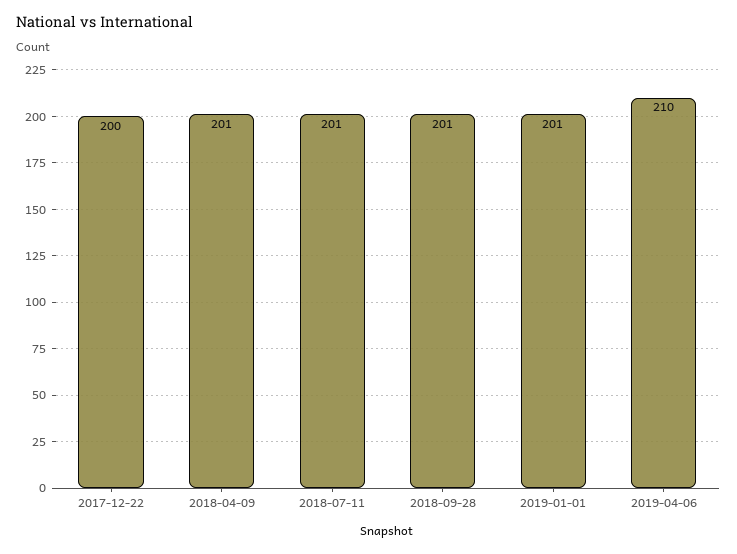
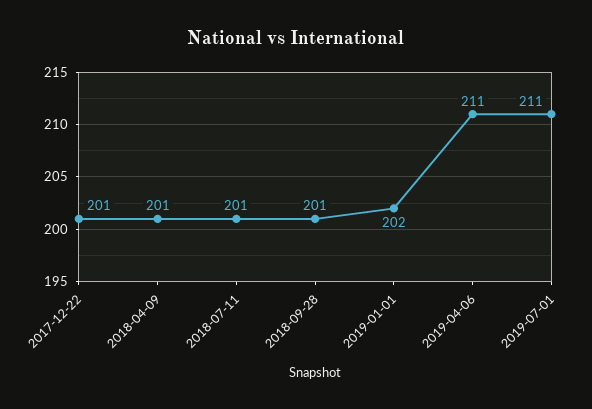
2017-12-22: 200 -> 201
2019-01-01: 201 -> 202
2019-04-06: 210 -> 211
2019-07-01: none -> 211

